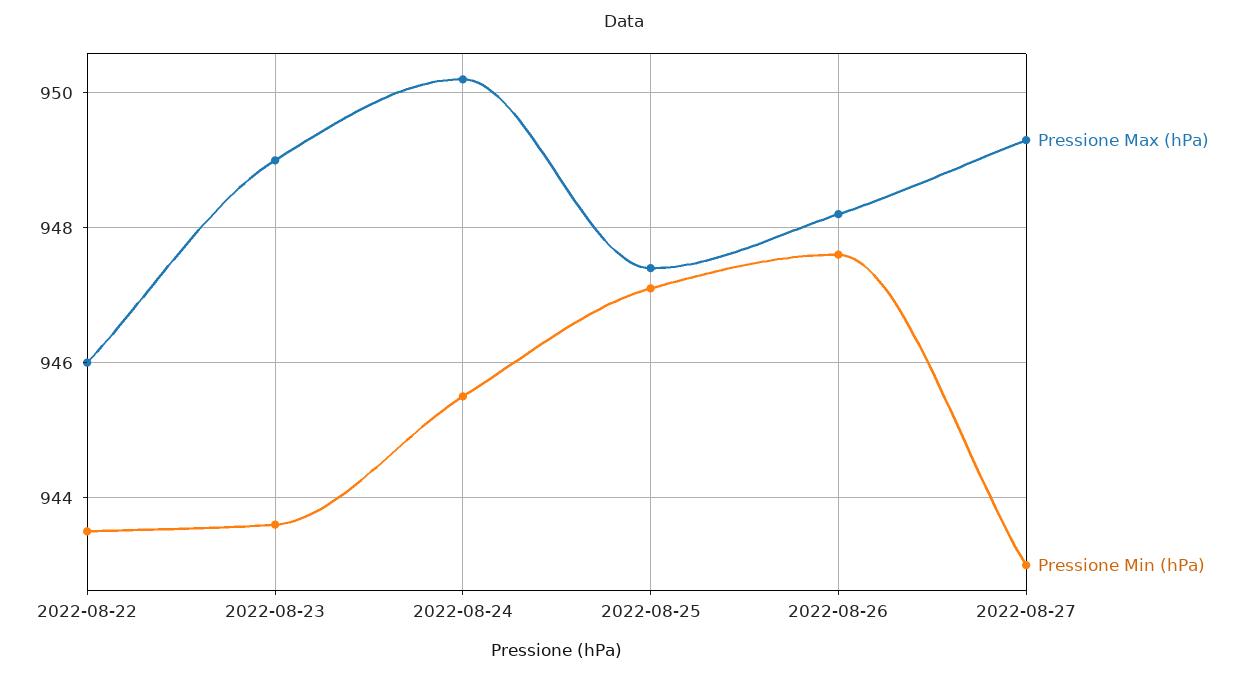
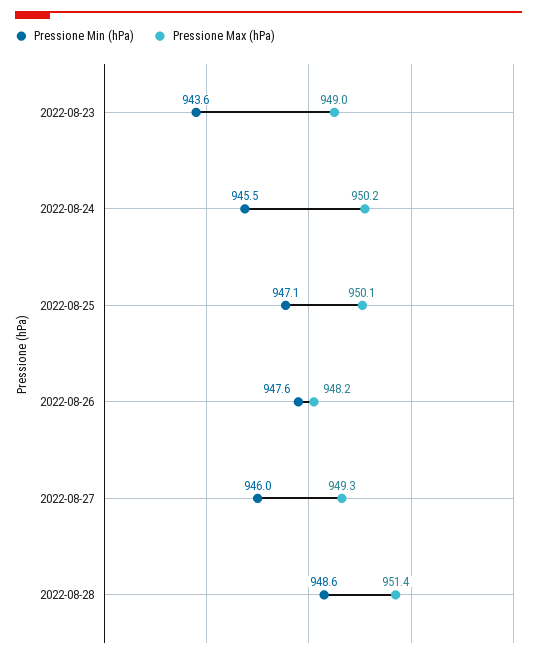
Pressione Max (hPa), 2022-08-22: 946 -> none
Pressione Min (hPa), 2022-08-22: 943.5 -> none
Pressione Max (hPa), 2022-08-25: 947.5 -> 950.1
Pressione Min (hPa), 2022-08-27: 943 -> 946
Pressione Min (hPa), 2022-08-28: none -> 948.6
Pressione Max (hPa), 2022-08-28: none -> 951.4

